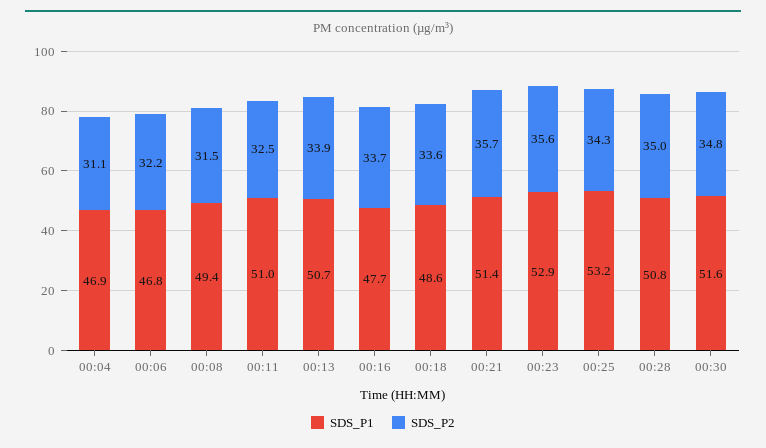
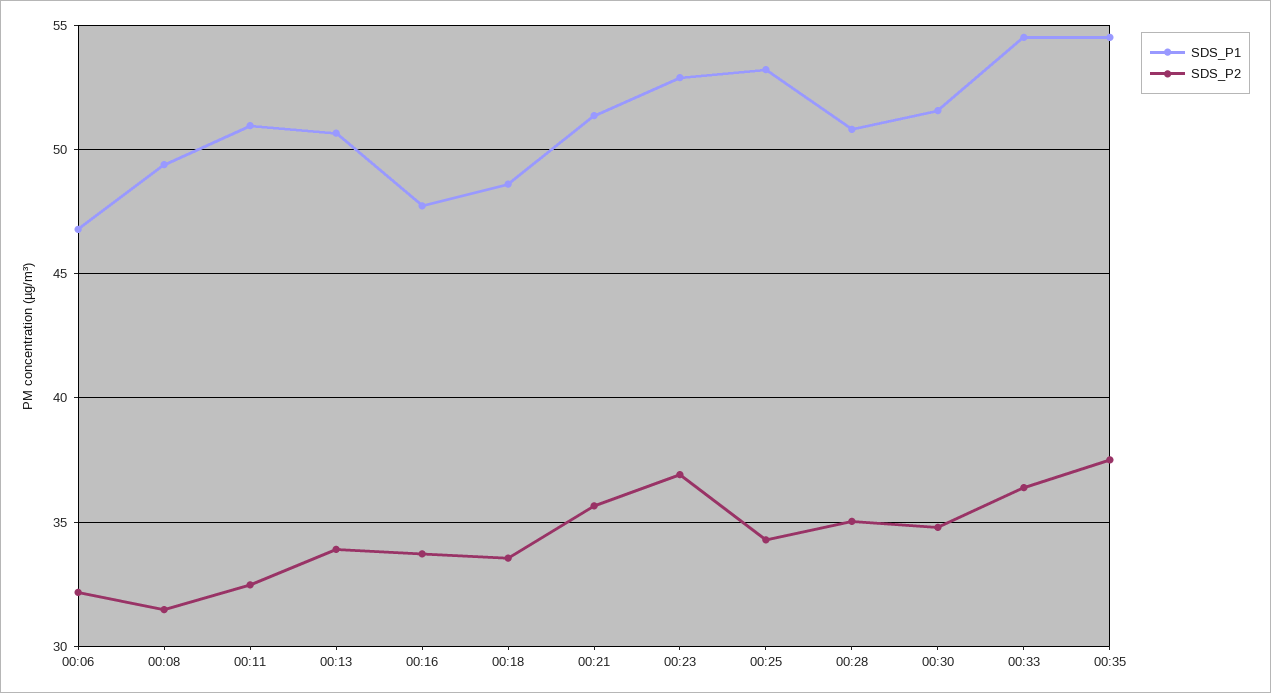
SDS_P1, 00:04: 46.9 -> none
SDS_P2, 00:04: 31.1 -> none
SDS_P2, 00:23: 35.6 -> 37
SDS_P1, 00:33: none -> 54.5
SDS_P2, 00:33: none -> 36.5
SDS_P1, 00:35: none -> 54.5
SDS_P2, 00:35: none -> 37.5

